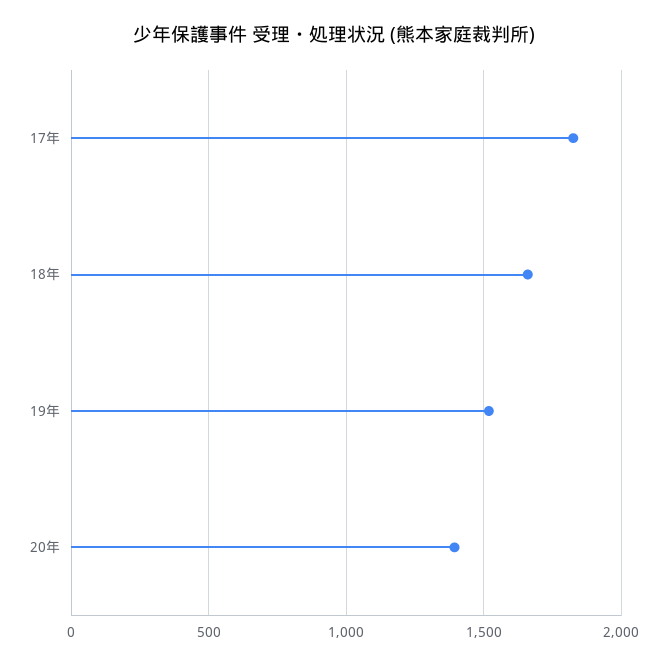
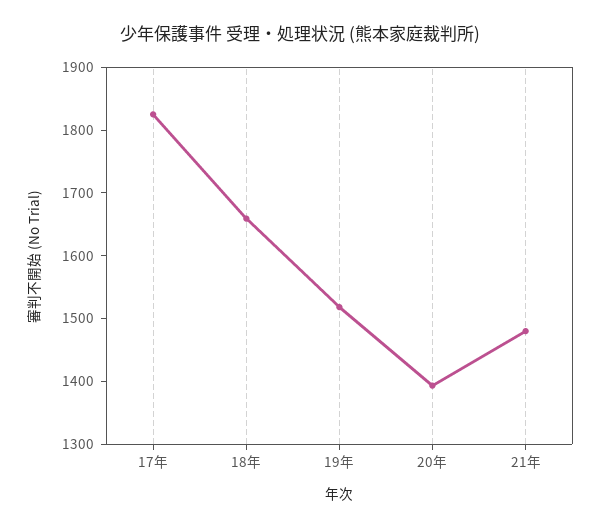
21年: none -> 1480

